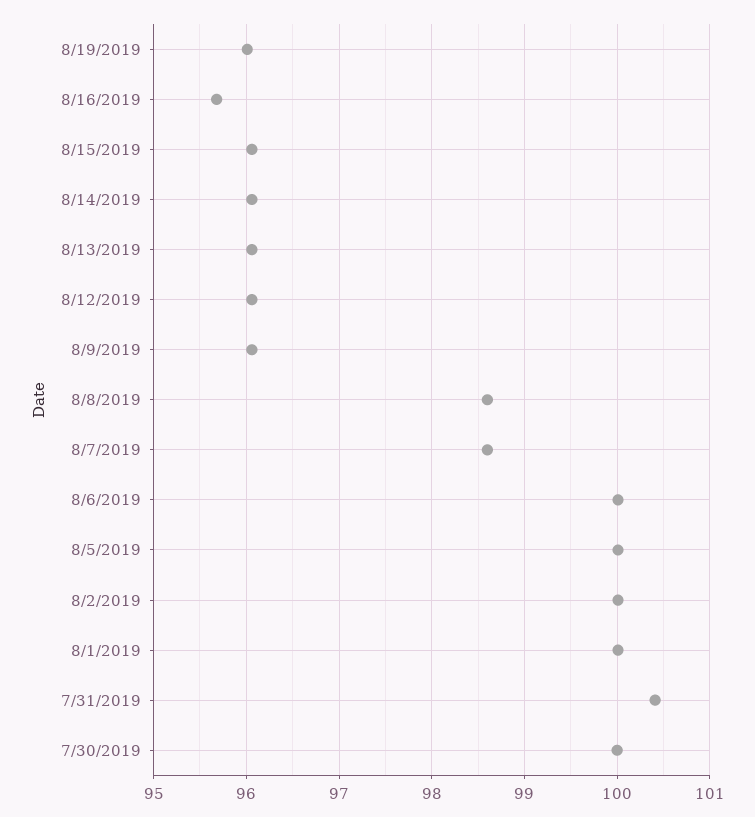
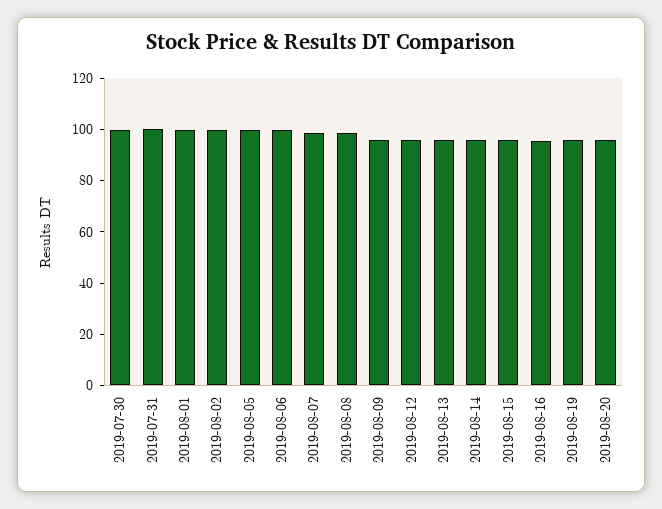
2019-08-20: none -> 95

